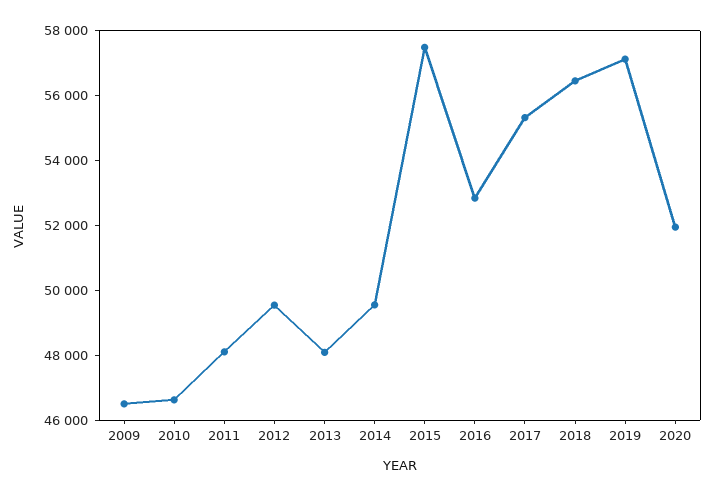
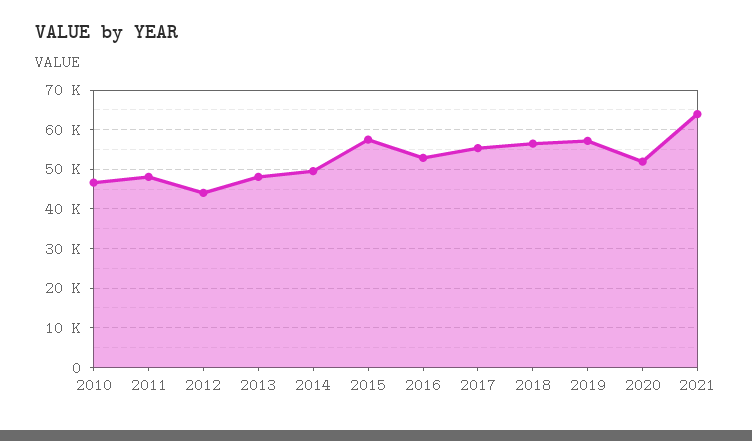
2009: 46500 -> none
2012: 49500 -> 44000
2021: none -> 64000

